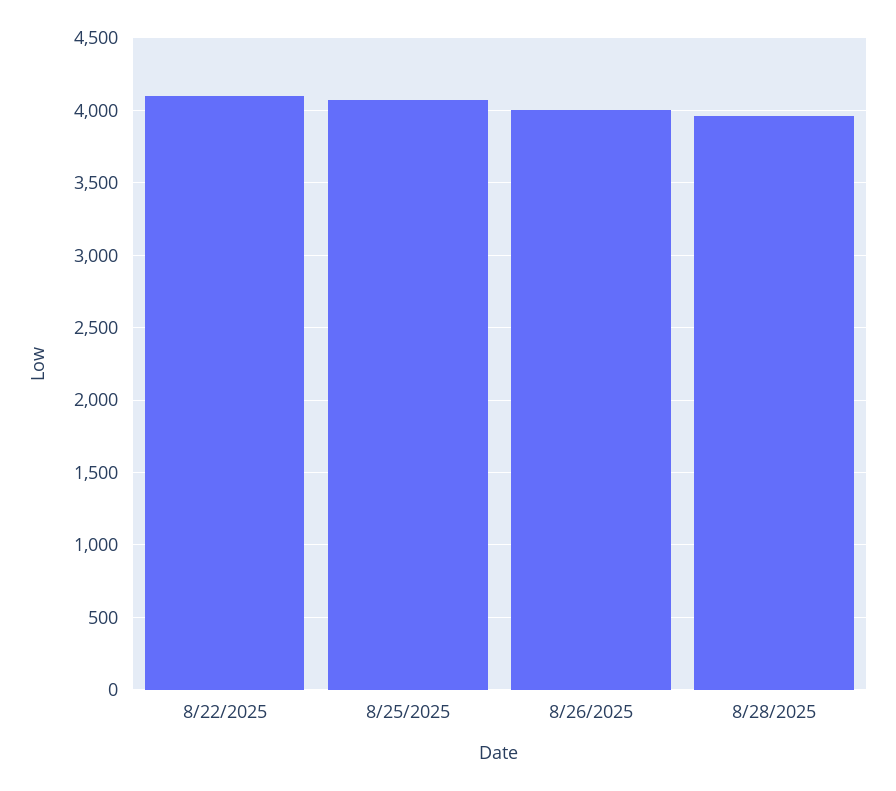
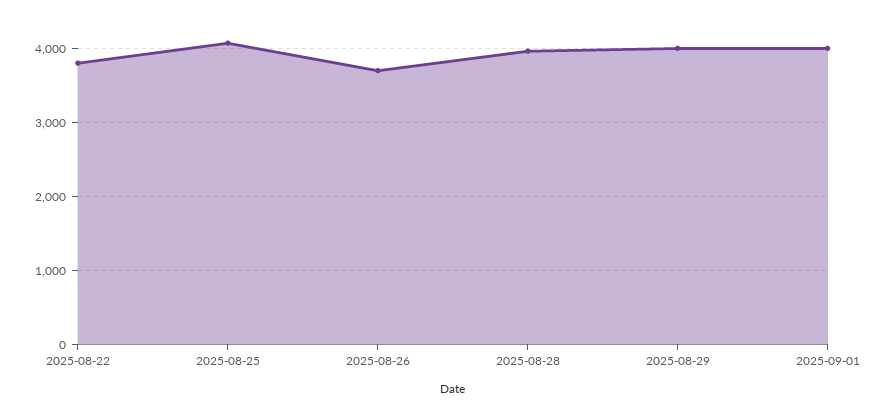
8/22/2025: 4100 -> 3800
8/26/2025: 4000 -> 3700
2025-08-29: none -> 4000
2025-09-01: none -> 4000

